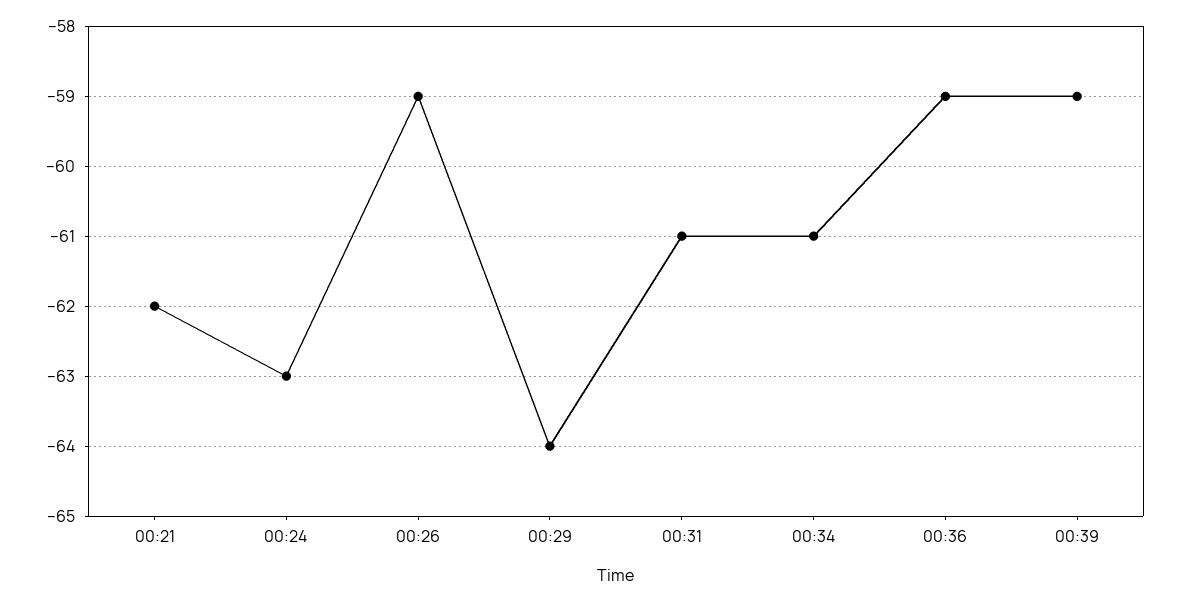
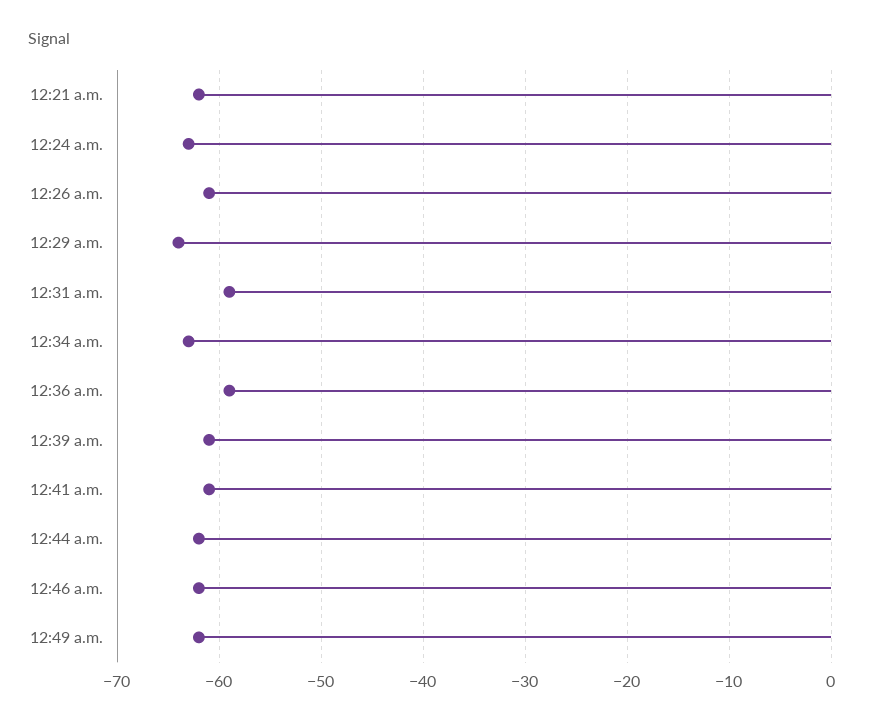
00:26: -59 -> -61
00:31: -61 -> -59
00:34: -61 -> -63
00:39: -59 -> -61
12:41 a.m.: none -> -61
12:44 a.m.: none -> -62
12:46 a.m.: none -> -62
12:49 a.m.: none -> -62

